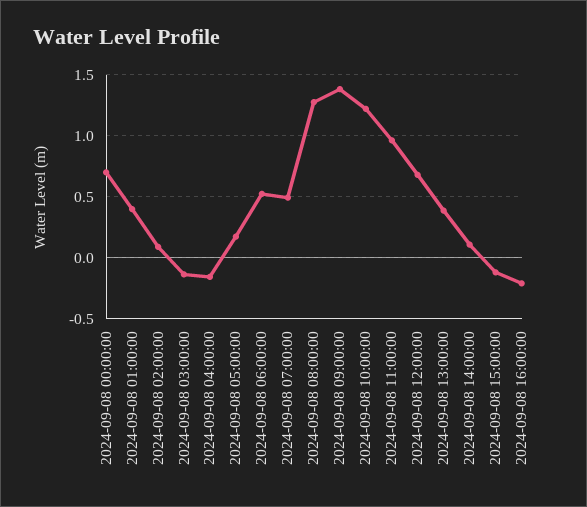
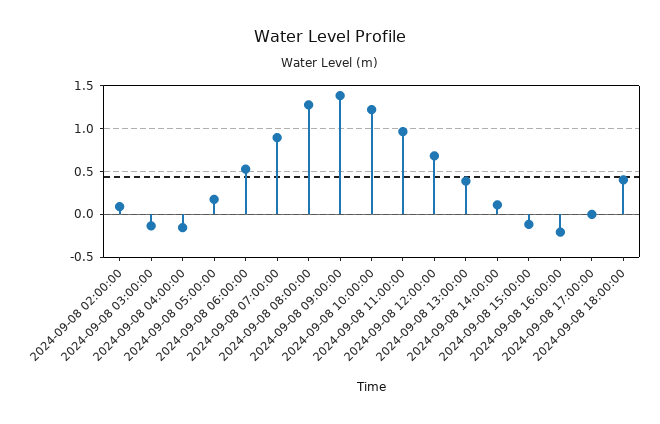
2024-09-08 00:00:00: 0.7 -> none
2024-09-08 01:00:00: 0.4 -> none
2024-09-08 07:00:00: 0.5 -> 0.9
2024-09-08 17:00:00: none -> 0
2024-09-08 18:00:00: none -> 0.4

